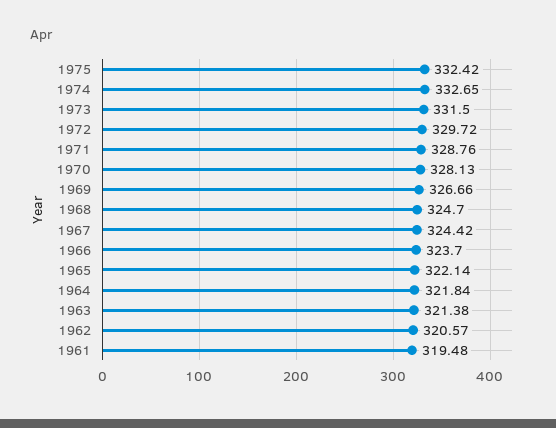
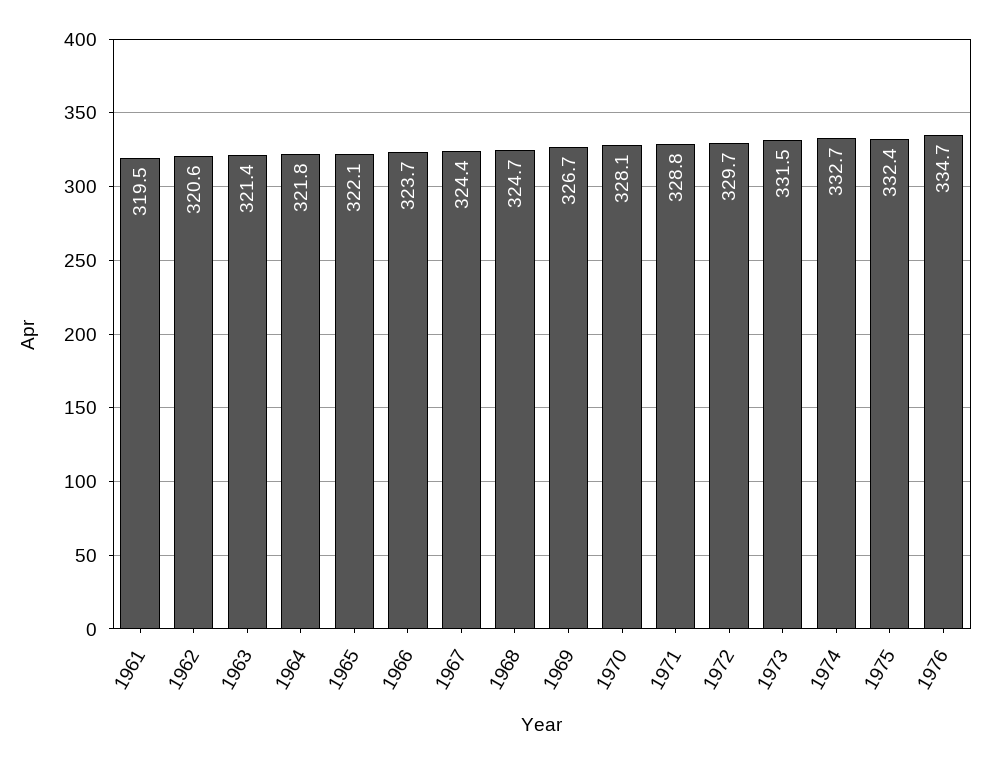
1976: none -> 334.7

